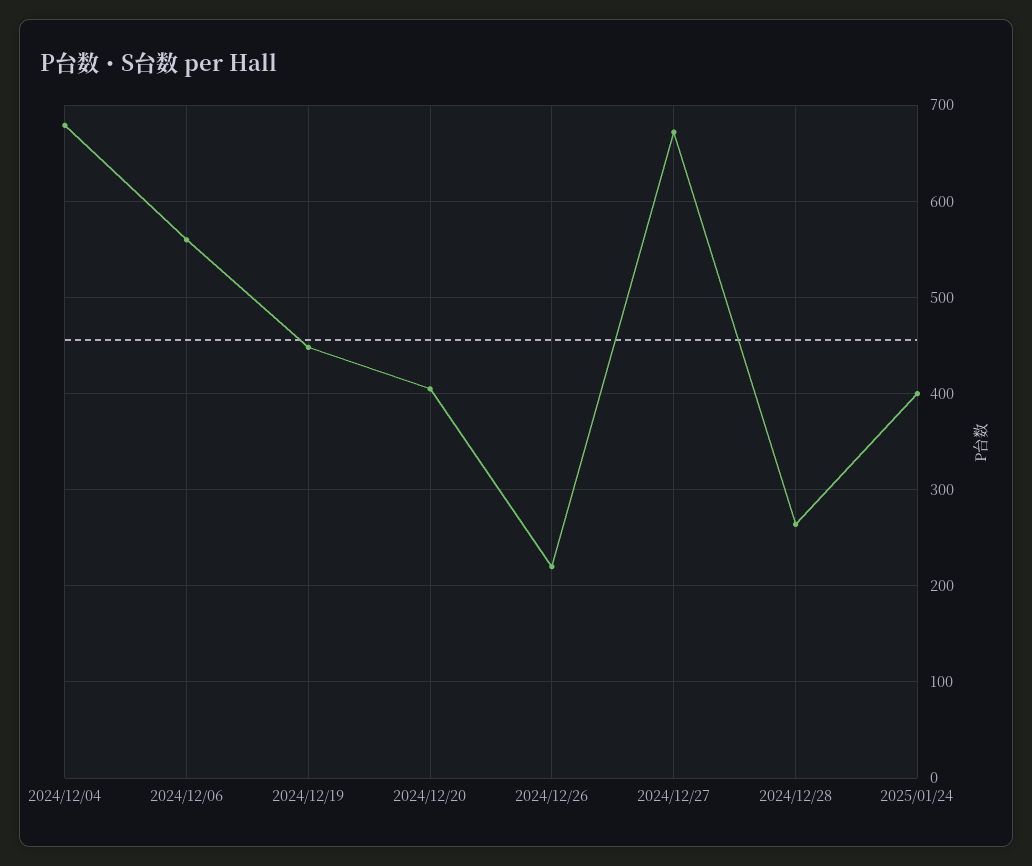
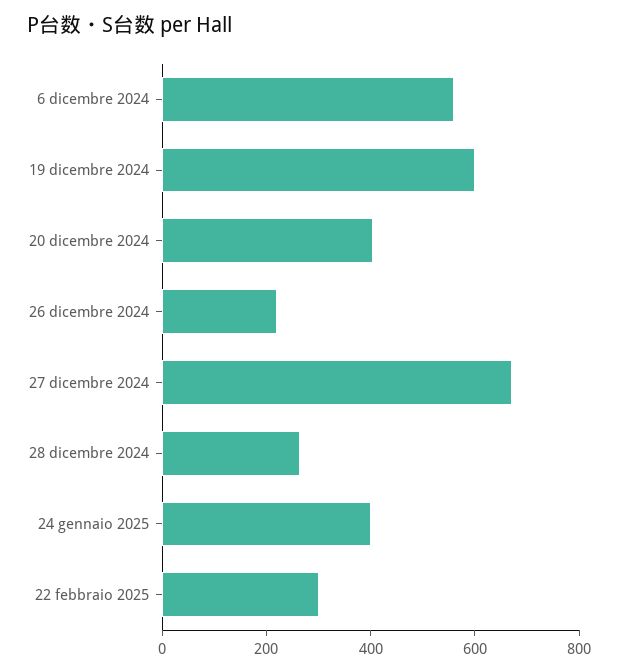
2024/12/04: 680 -> none
2024/12/19: 450 -> 600
22 febbraio 2025: none -> 300

